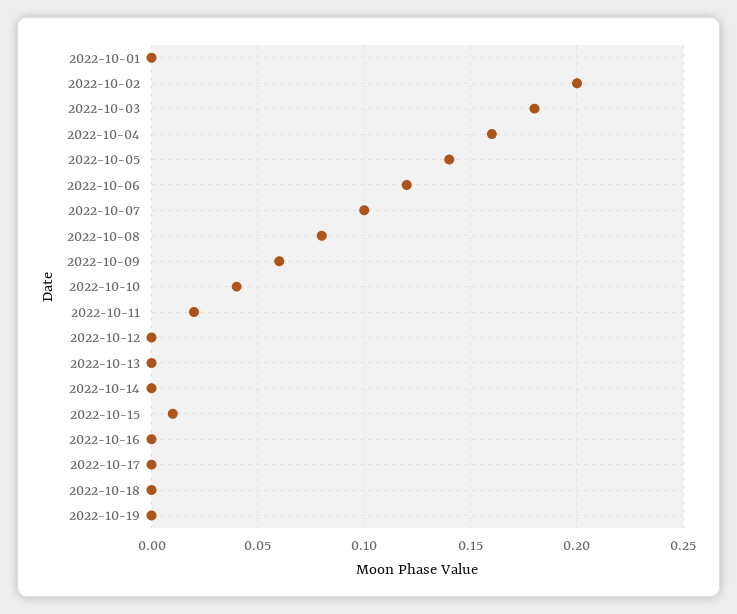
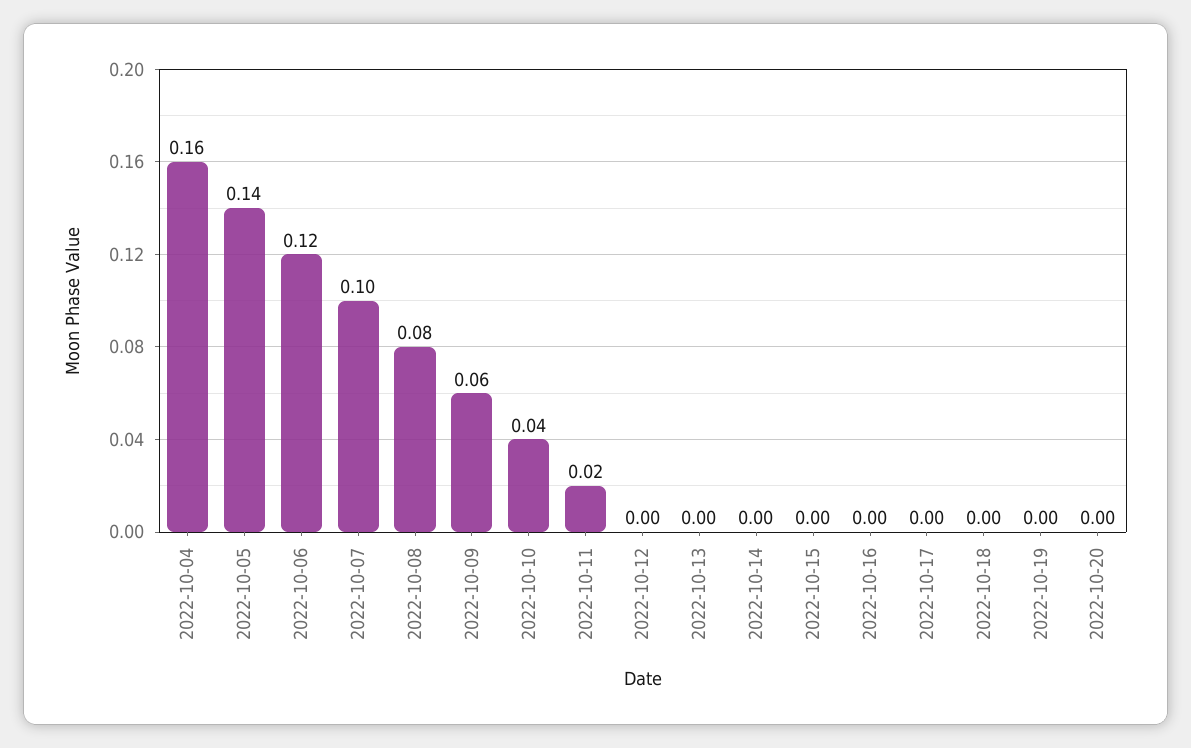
2022-10-01: 0 -> none
2022-10-02: 0.2 -> none
2022-10-03: 0.18 -> none
2022-10-15: 0.01 -> 0
2022-10-20: none -> 0

